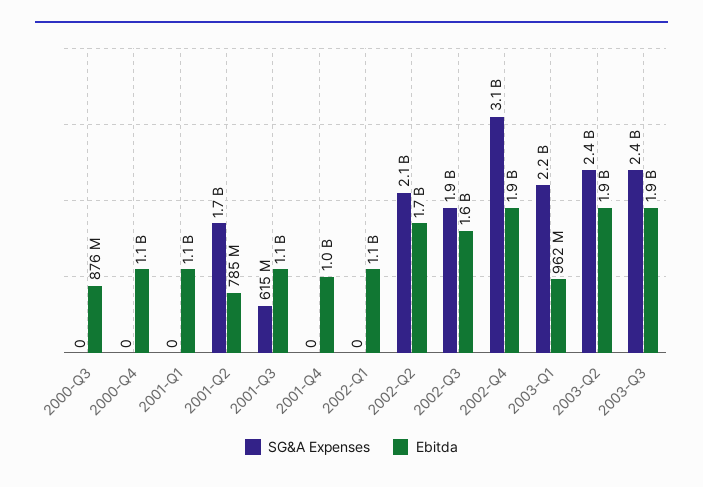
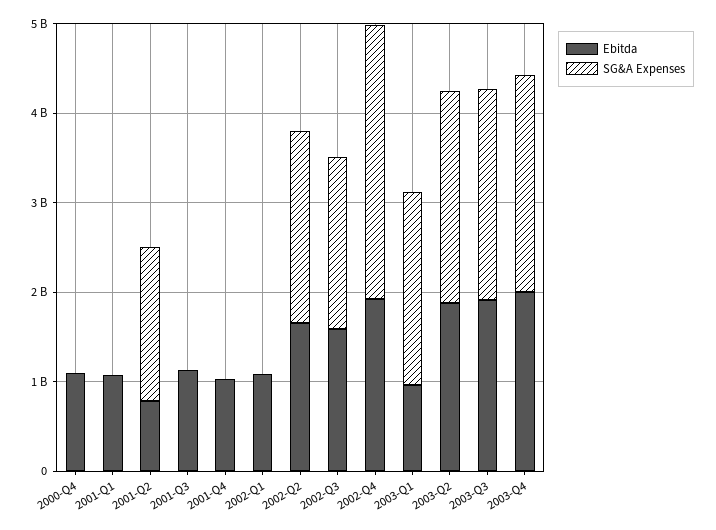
SG&A Expenses, 2000-Q3: 0 -> none
Ebitda, 2000-Q3: 876000000 -> none
SG&A Expenses, 2001-Q3: 615000000 -> 0
Ebitda, 2003-Q4: none -> 2000000000
SG&A Expenses, 2003-Q4: none -> 2400000000

